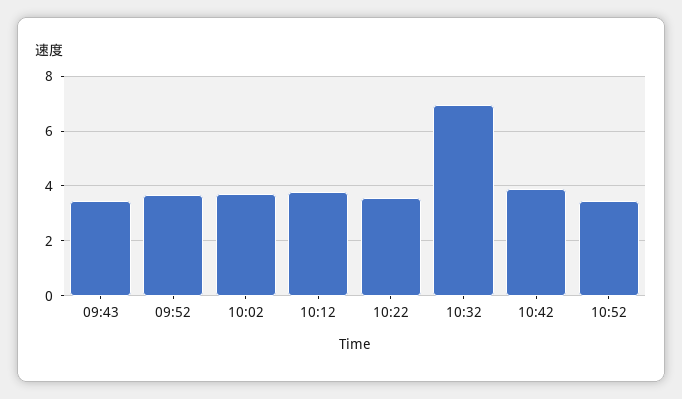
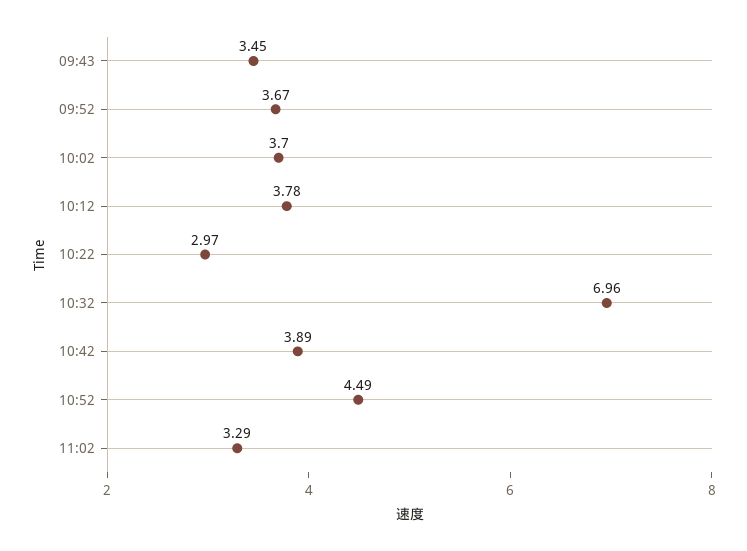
10:22: 3.5 -> 2.97
10:52: 3.5 -> 4.49
11:02: none -> 3.29

